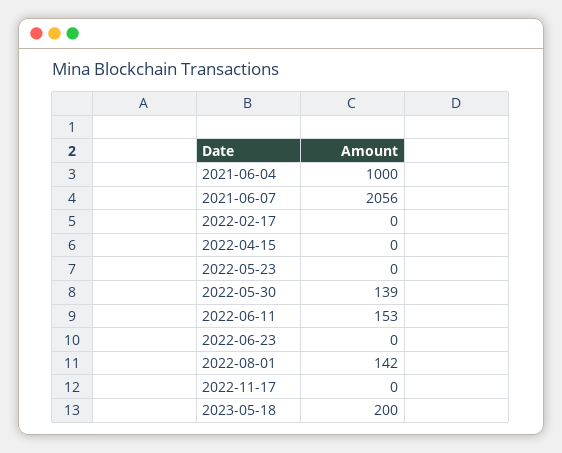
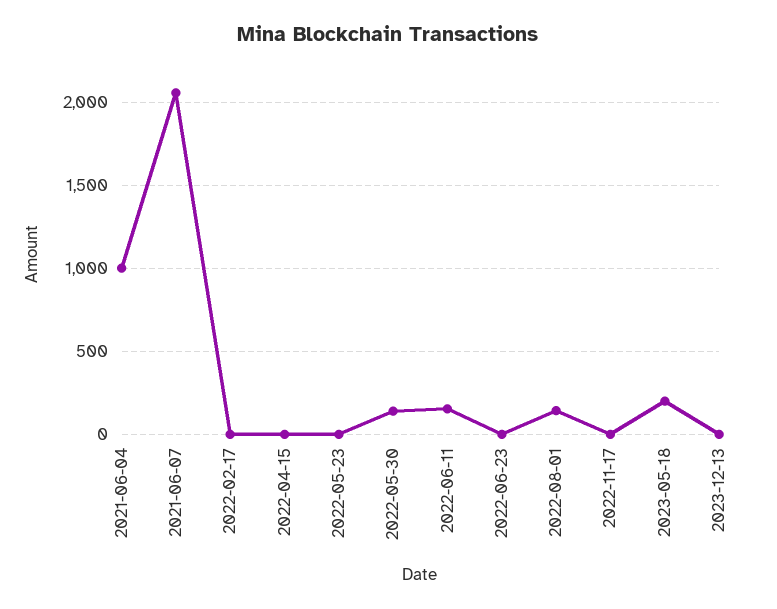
2023-12-13: none -> 0

